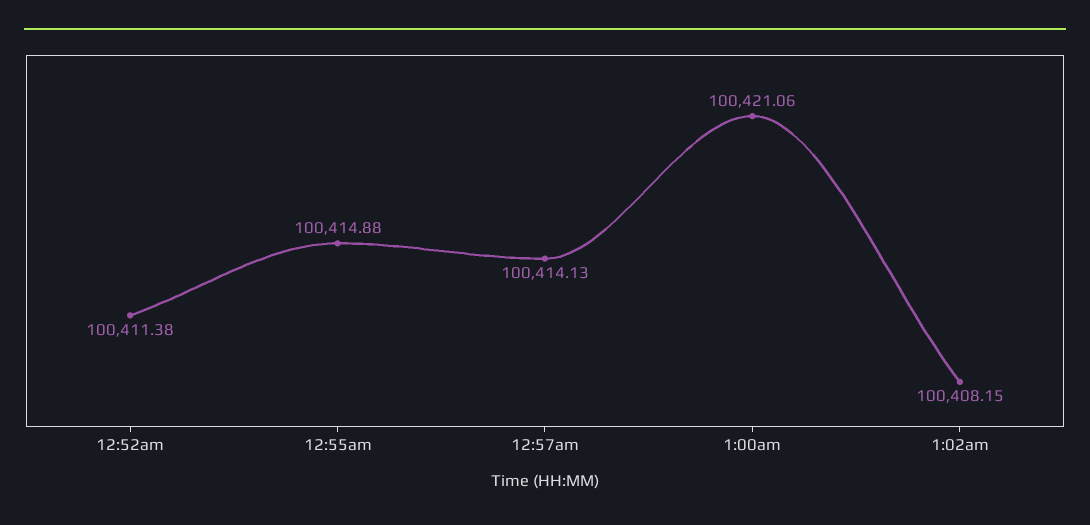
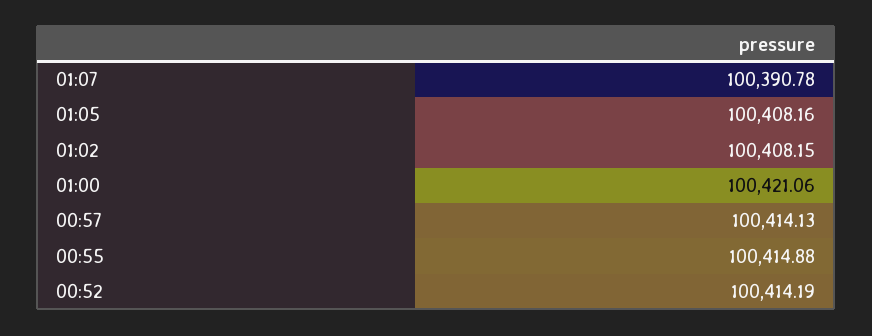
12:52am: 100411.38 -> 100414.19
01:07: none -> 100390.78
01:05: none -> 100408.16

